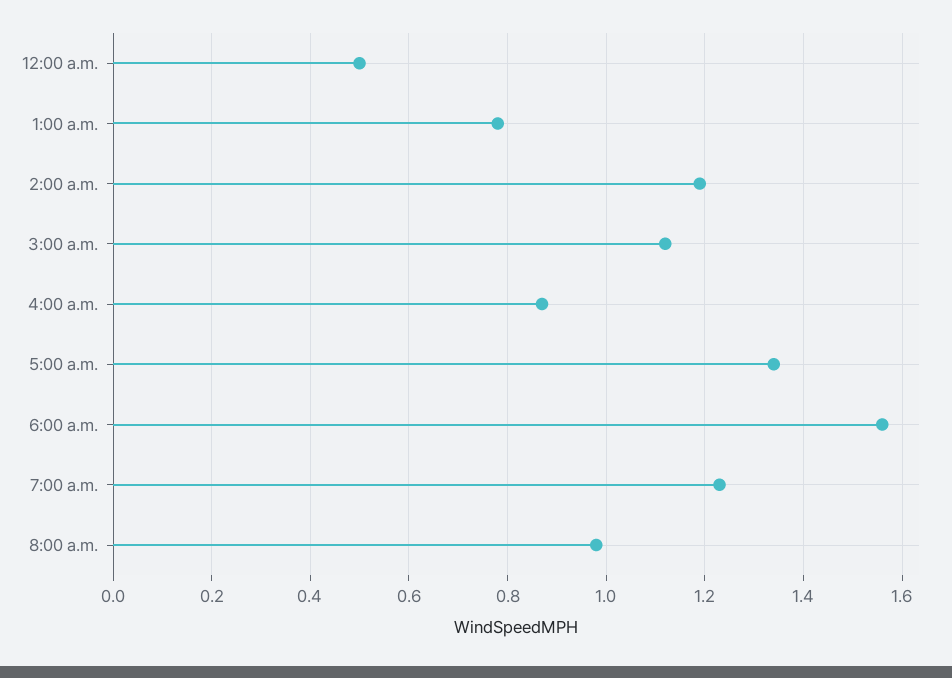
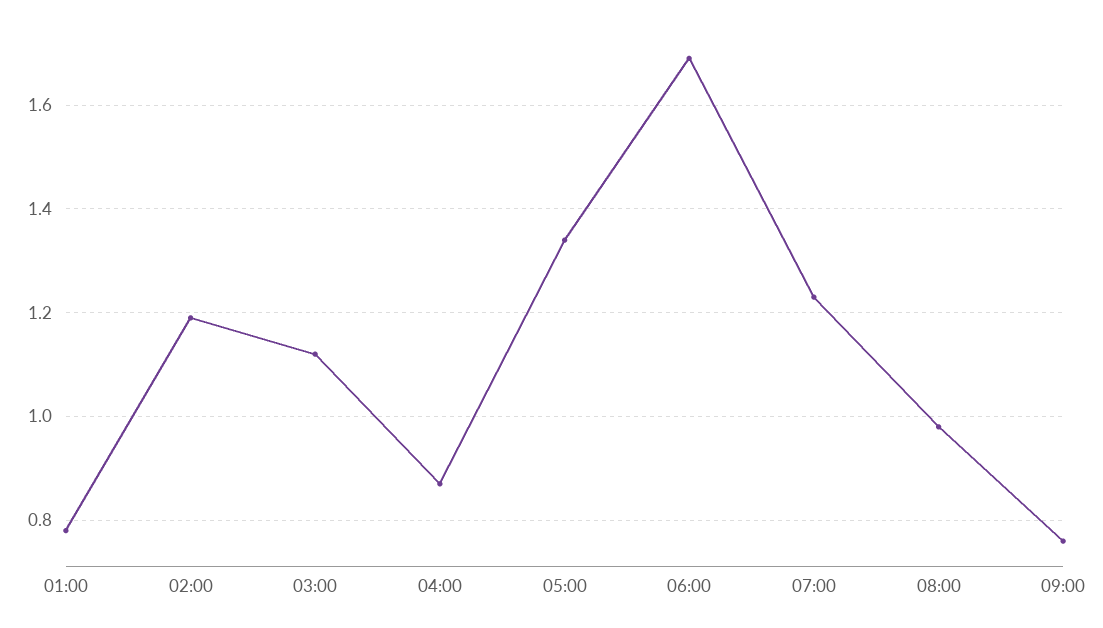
12:00 a.m.: 0.5 -> none
6:00 a.m.: 1.55 -> 1.7
09:00: none -> 0.75

